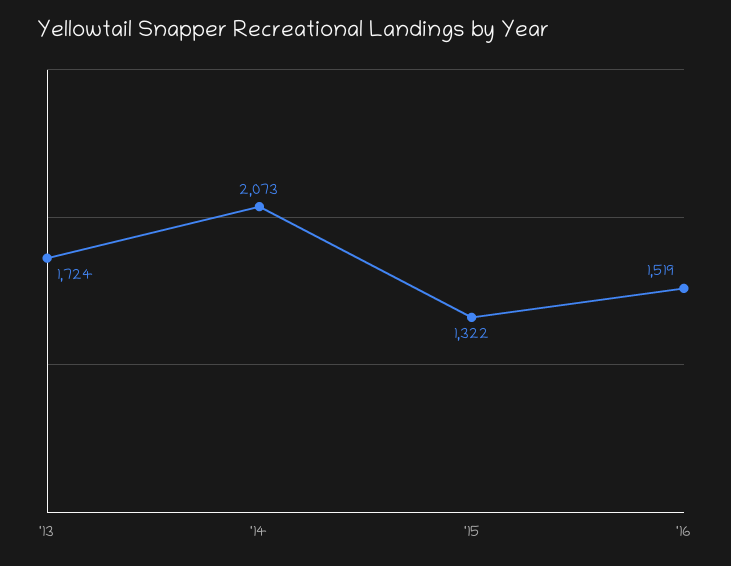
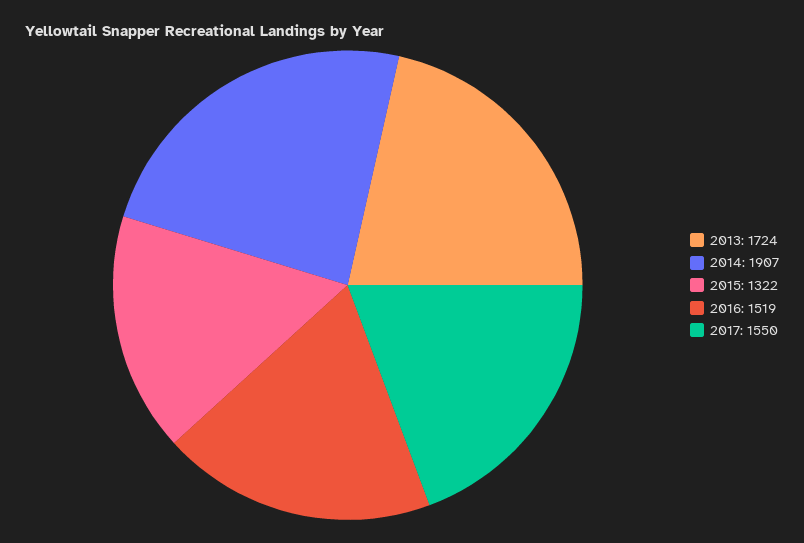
'14: 2073 -> 1907
2017: none -> 1550

